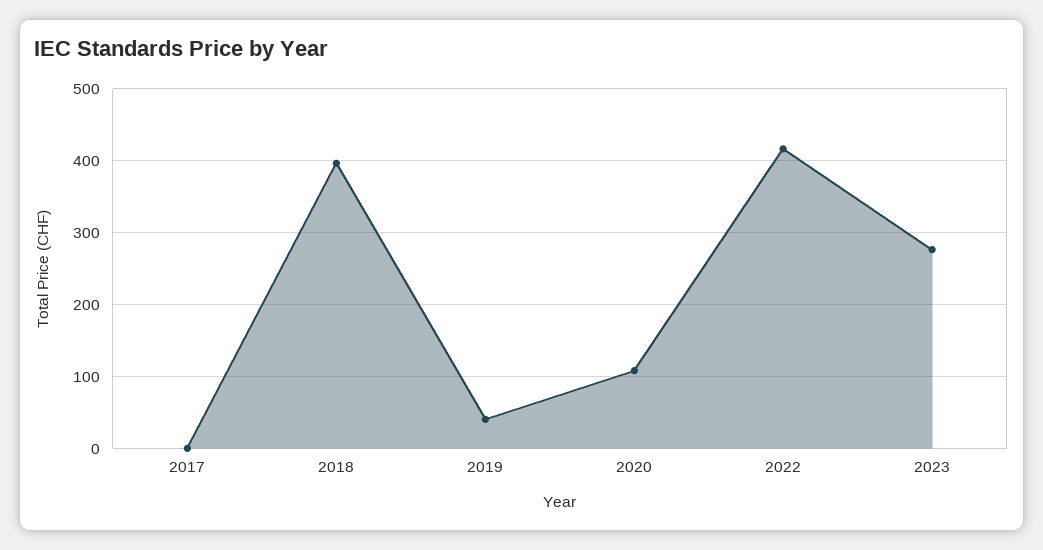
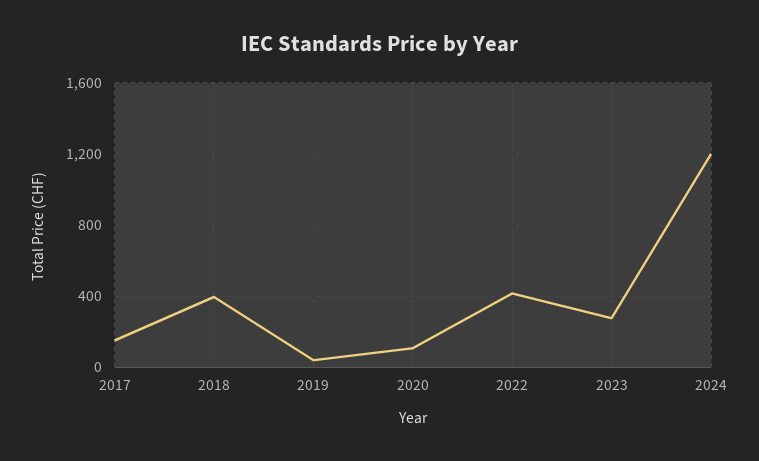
2017: 0 -> 150
2024: none -> 1200

